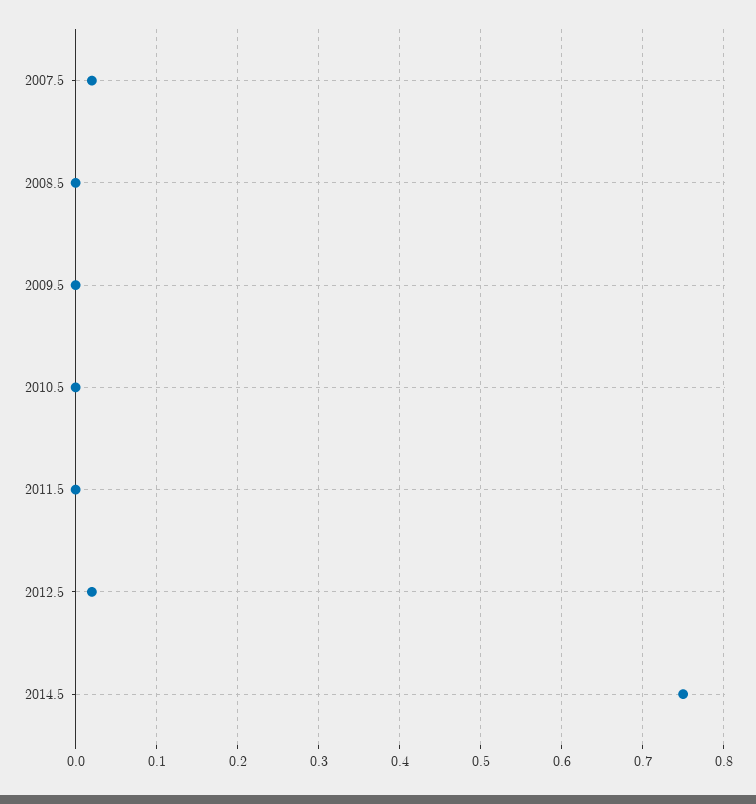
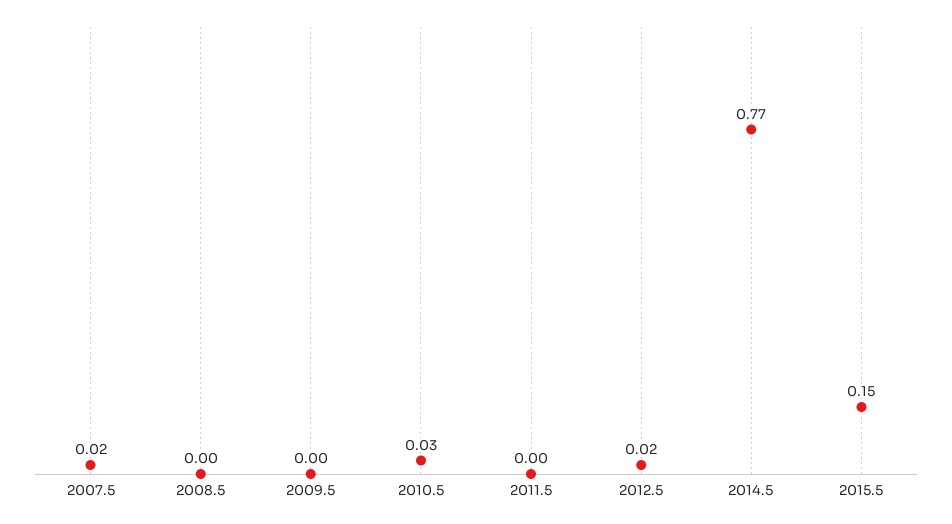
2010.5: 0 -> 0.03
2014.5: 0.75 -> 0.77
2015.5: none -> 0.15

